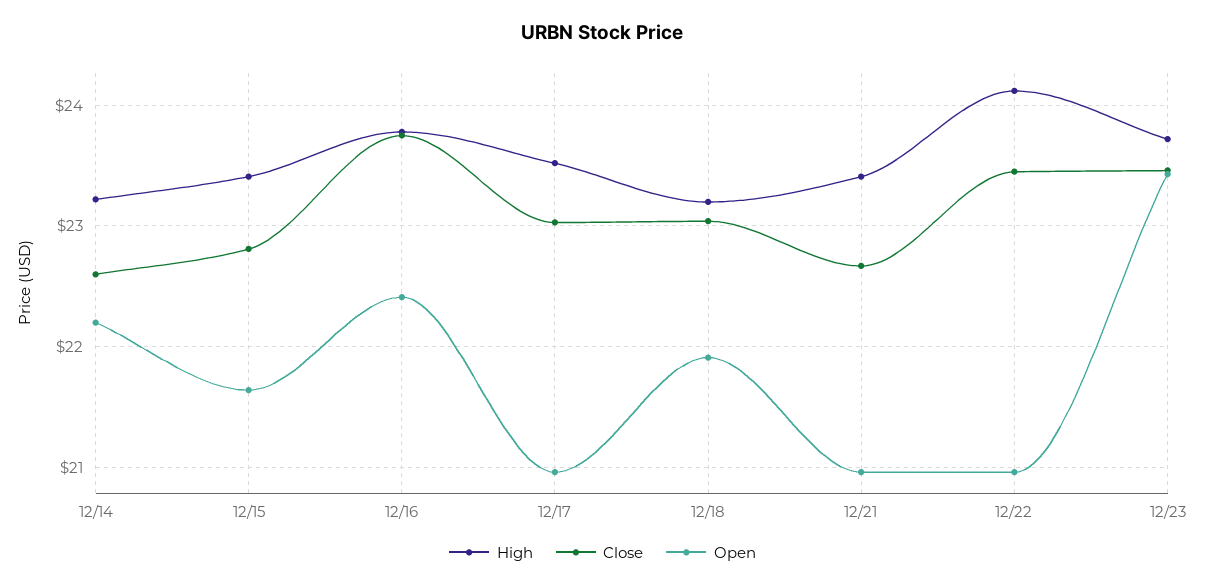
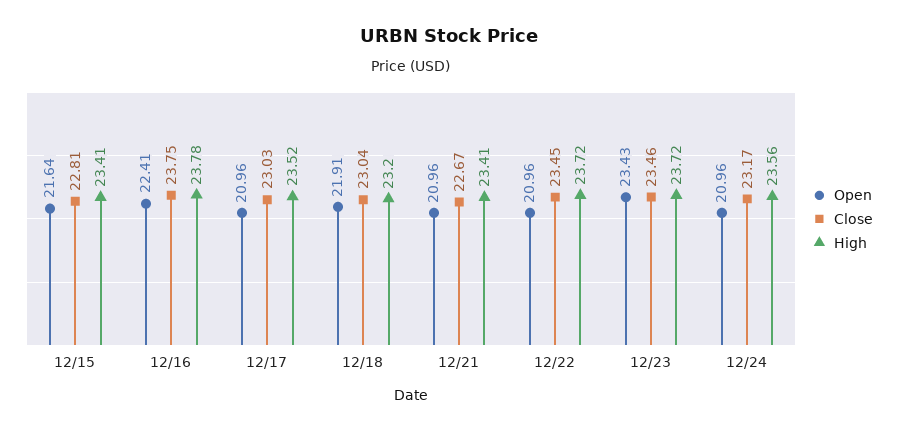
High, 12/14: 23.2 -> none
Close, 12/14: 22.6 -> none
Open, 12/14: 22.2 -> none
High, 12/22: 24.1 -> 23.72
Open, 12/24: none -> 20.96
Close, 12/24: none -> 23.17
High, 12/24: none -> 23.56

